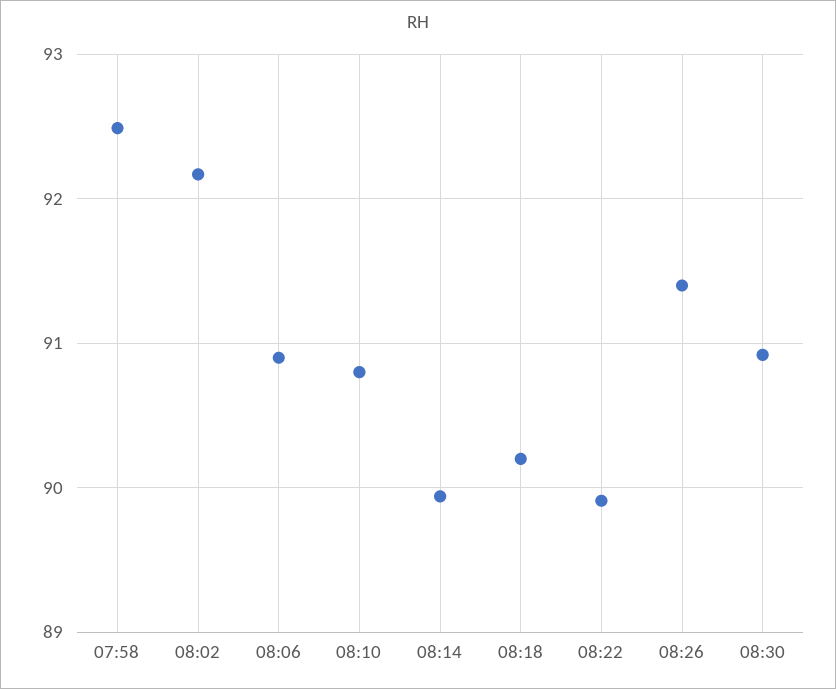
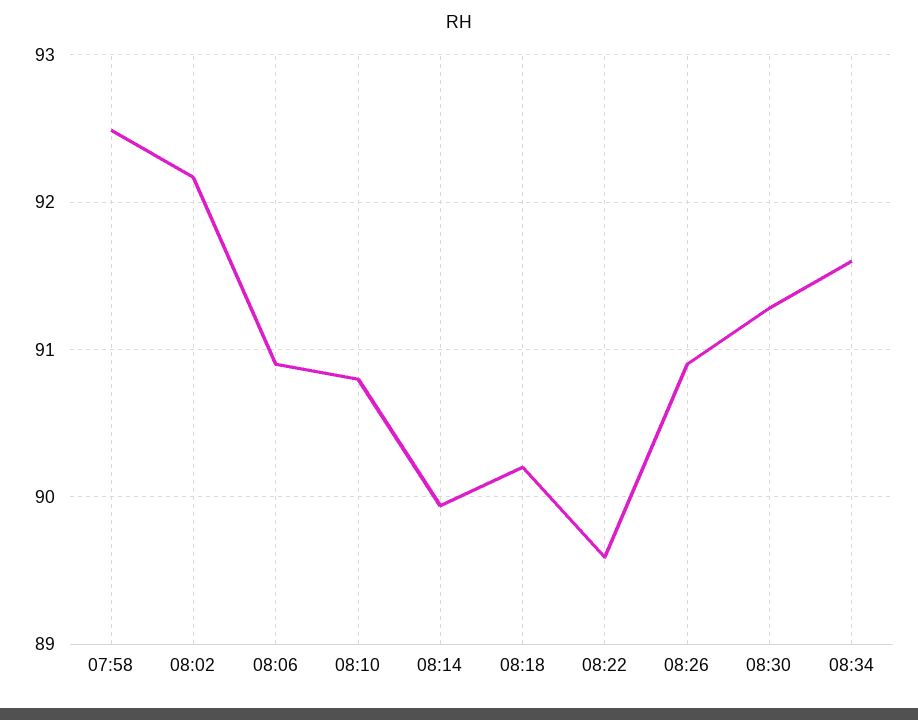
08:22: 89.9 -> 89.6
08:26: 91.4 -> 90.9
08:30: 90.9 -> 91.3
08:34: none -> 91.6

